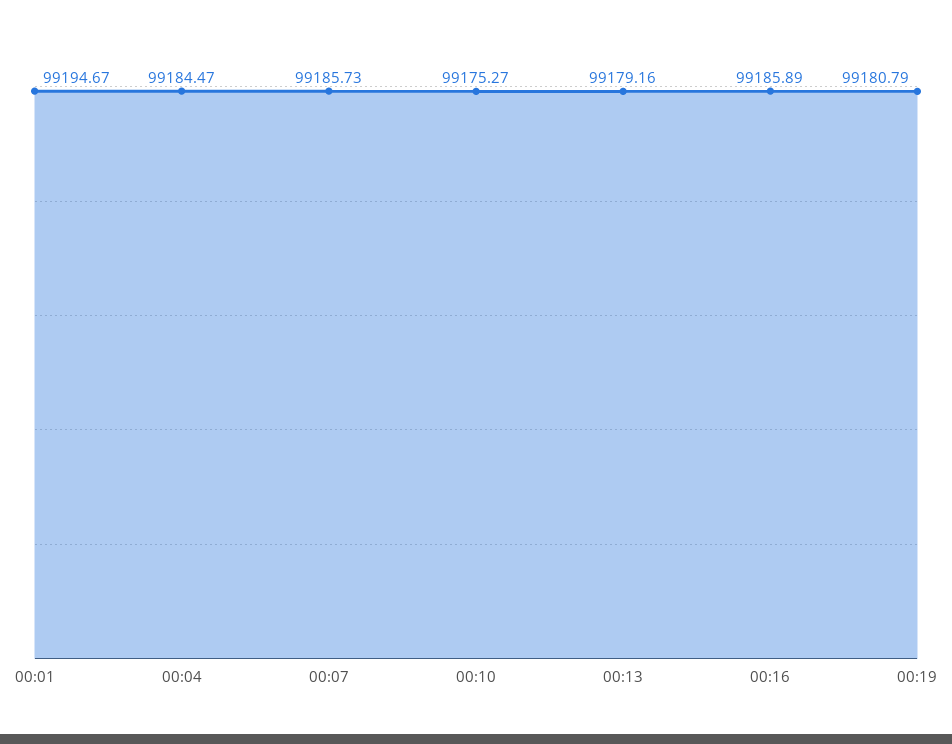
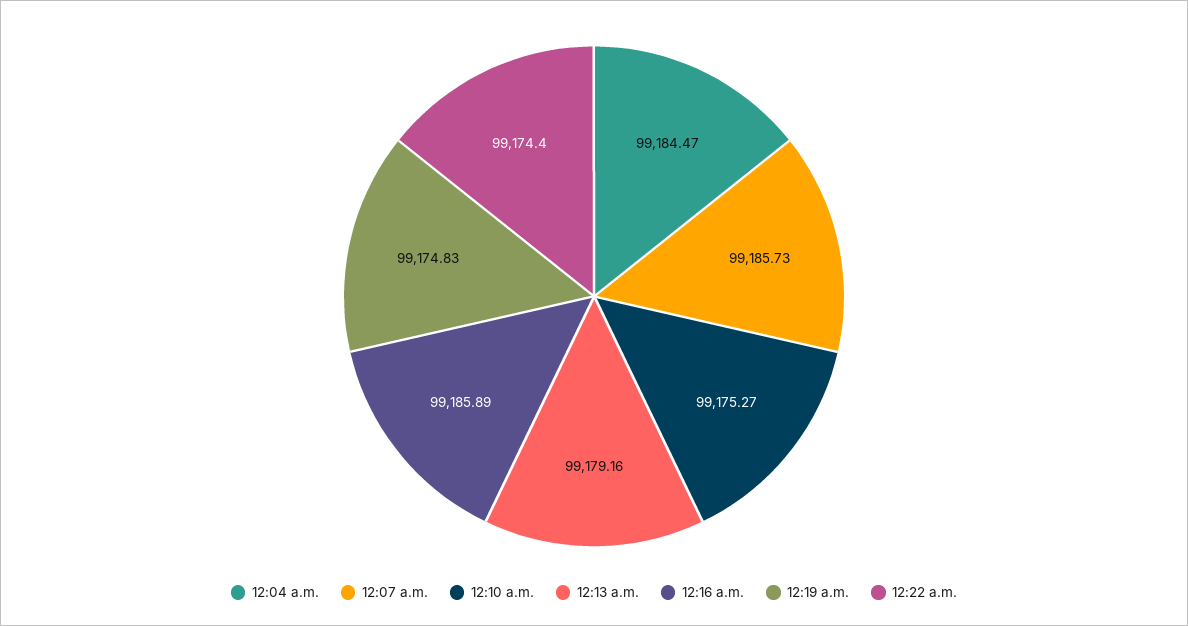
00:01: 99194.67 -> none
00:19: 99180.79 -> 99174.83
12:22 a.m.: none -> 99174.4

